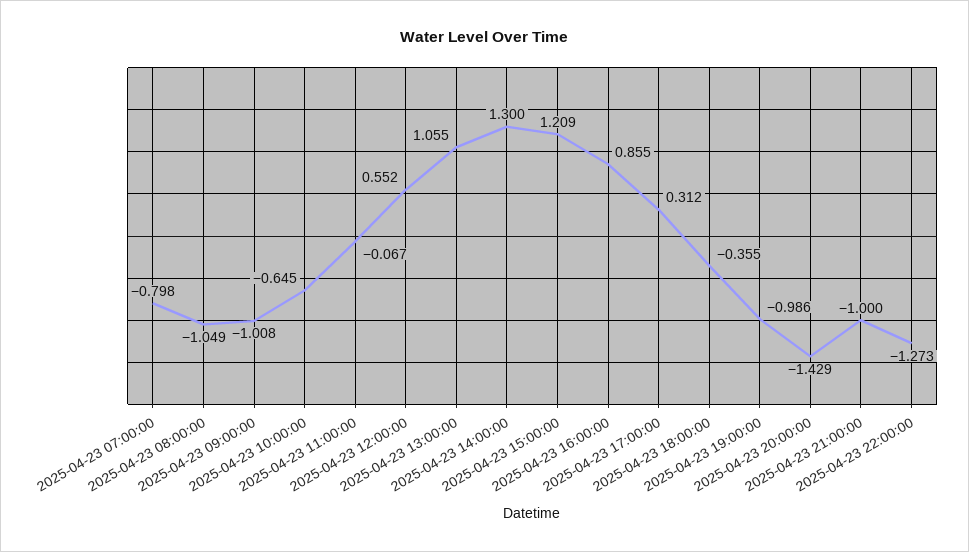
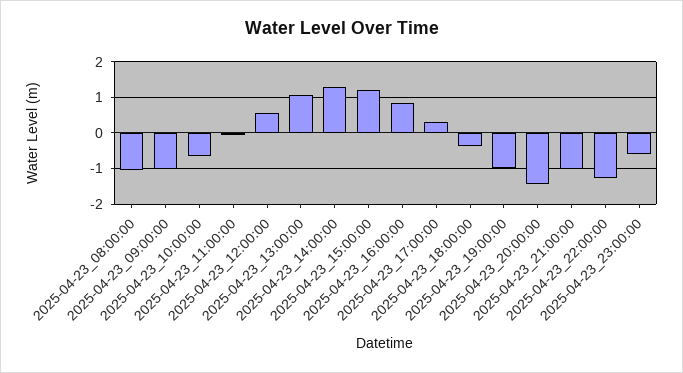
2025-04-23 07:00:00: -0.798 -> none
2025-04-23_23:00:00: none -> -0.6

